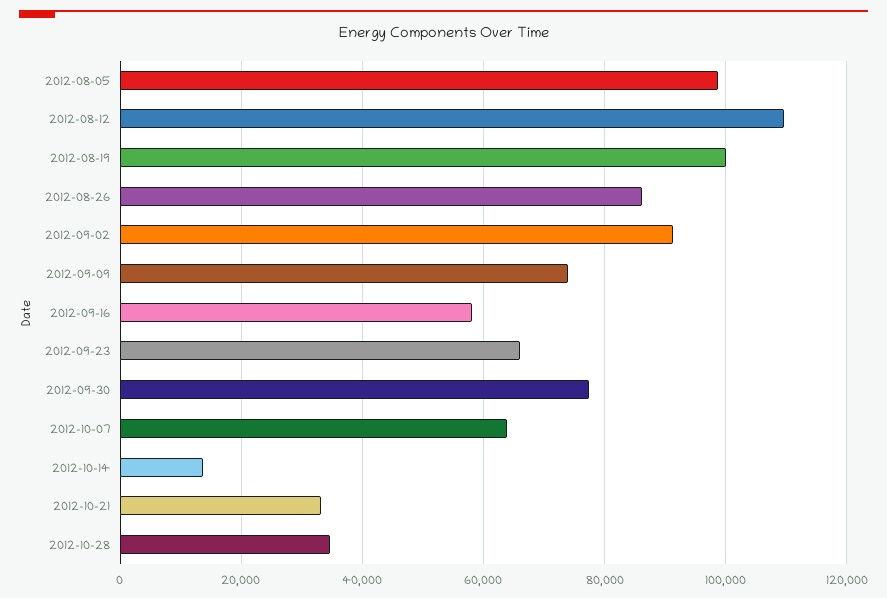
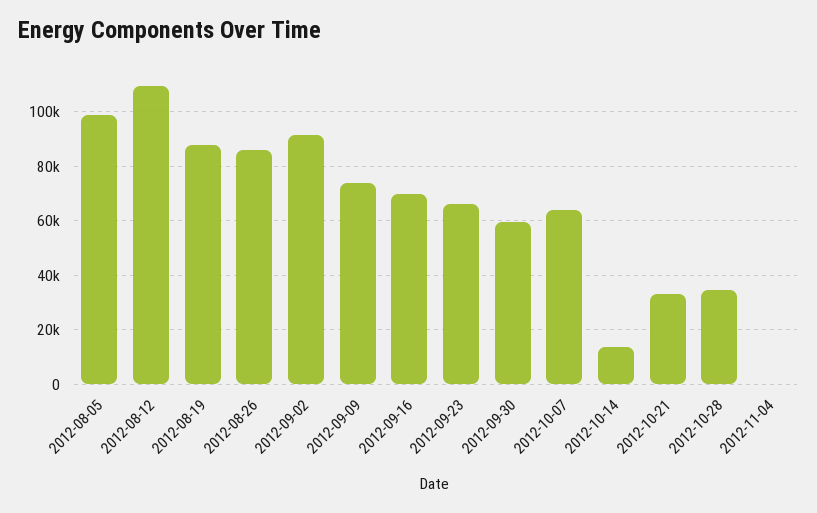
2012-08-19: 100000 -> 87500
2012-09-16: 58000 -> 70000
2012-09-30: 78000 -> 60000
2012-11-04: none -> 0

